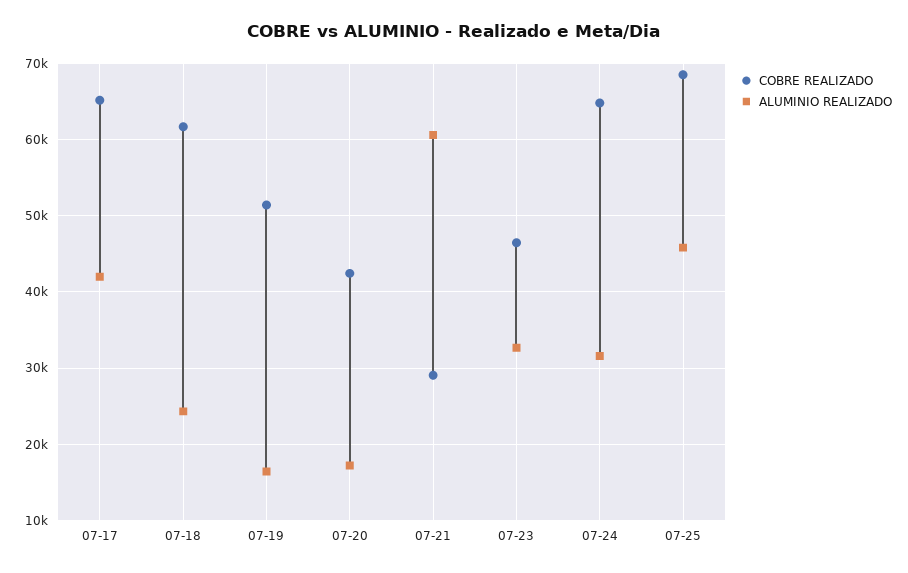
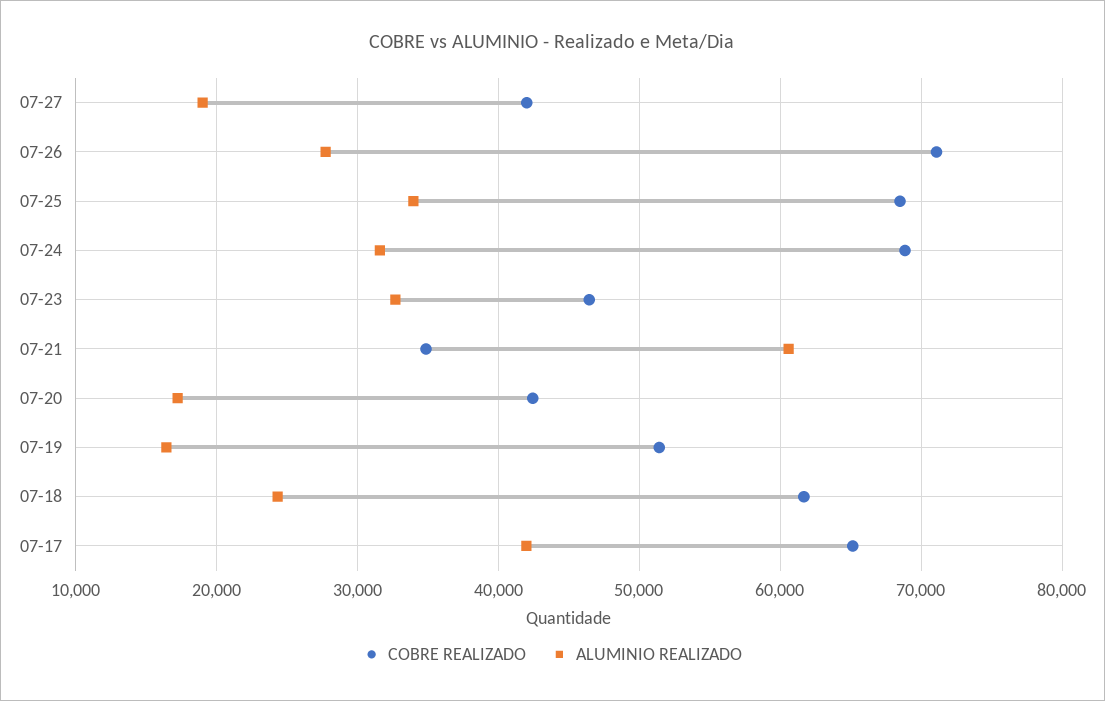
COBRE REALIZADO, 07-21: 29000 -> 35000
COBRE REALIZADO, 07-24: 65000 -> 69000
ALUMINIO REALIZADO, 07-25: 46000 -> 34000
COBRE REALIZADO, 07-27: none -> 42000
ALUMINIO REALIZADO, 07-27: none -> 19000
COBRE REALIZADO, 07-26: none -> 71000
ALUMINIO REALIZADO, 07-26: none -> 28000

